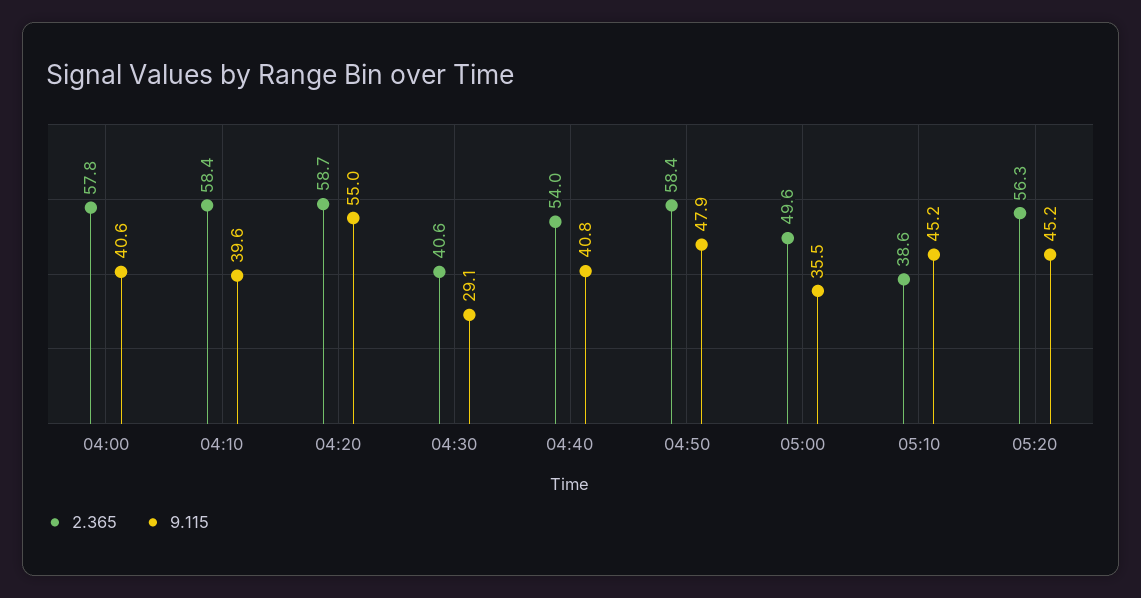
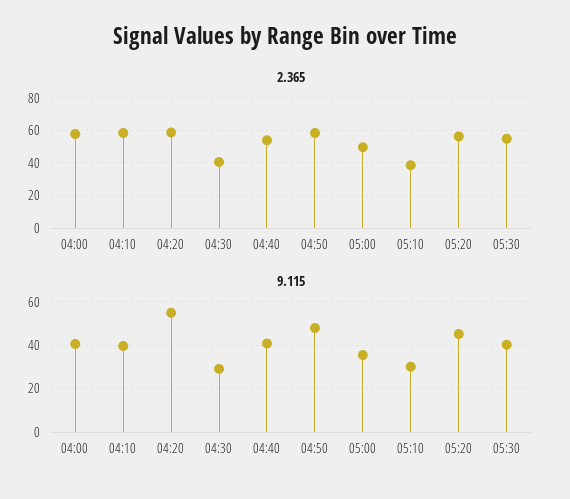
9.115, 05:10: 45.2 -> 30
2.365, 05:30: none -> 55
9.115, 05:30: none -> 40

